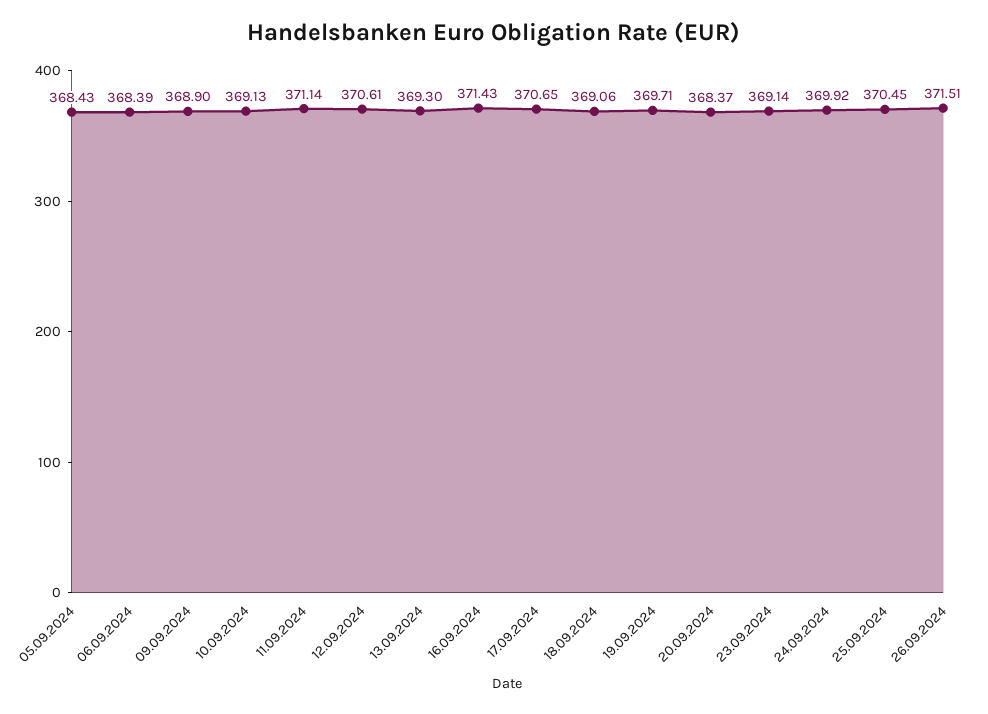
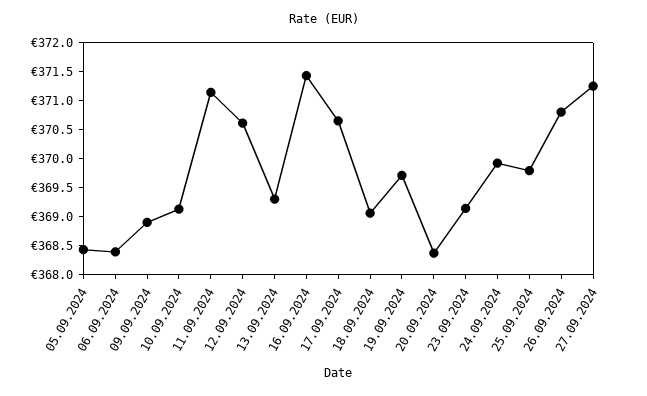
25.09.2024: 370.45 -> 369.75
26.09.2024: 371.51 -> 370.75
27.09.2024: none -> 371.25

